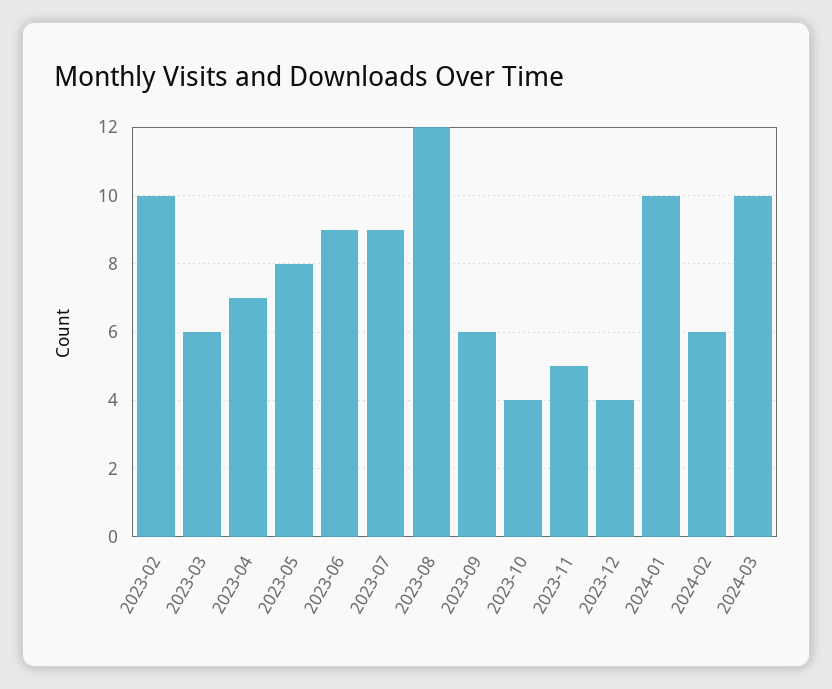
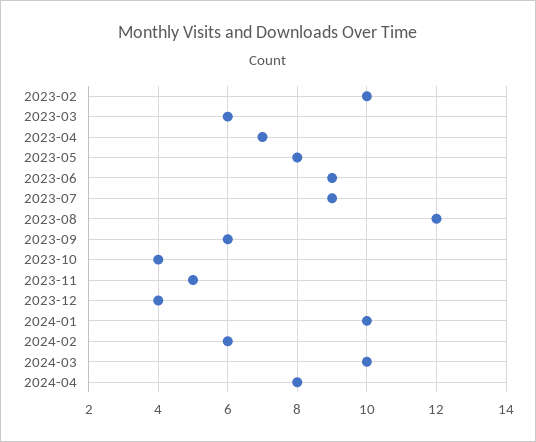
2024-04: none -> 8

